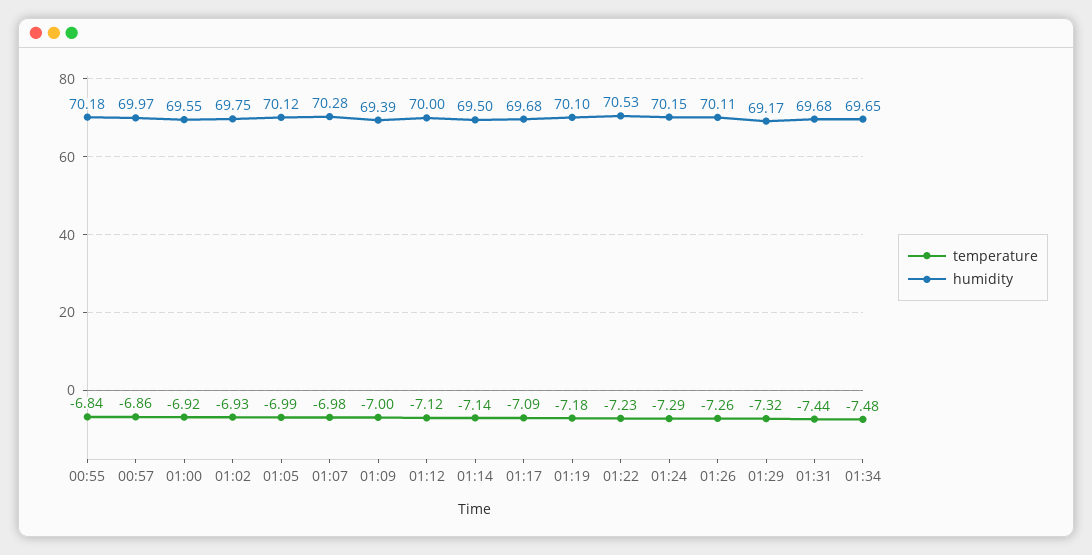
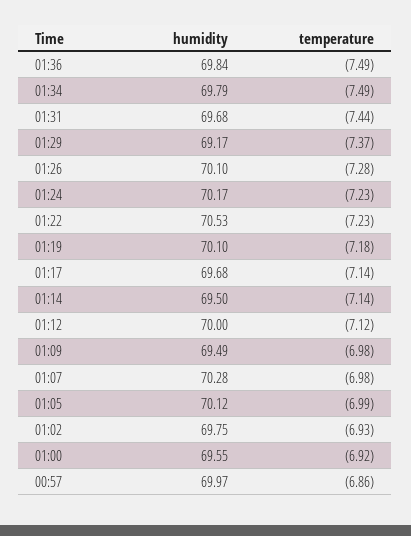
temperature, 00:55: -6.84 -> none
humidity, 00:55: 70.18 -> none
temperature, 01:09: -7 -> -6.98
humidity, 01:09: 69.39 -> 69.49
temperature, 01:17: -7.09 -> -7.14
temperature, 01:24: -7.29 -> -7.23
humidity, 01:24: 70.15 -> 70.17
temperature, 01:26: -7.26 -> -7.28
humidity, 01:26: 70.11 -> 70.1
temperature, 01:29: -7.32 -> -7.37
temperature, 01:34: -7.48 -> -7.49
humidity, 01:34: 69.65 -> 69.79
humidity, 01:36: none -> 69.84
temperature, 01:36: none -> -7.49

